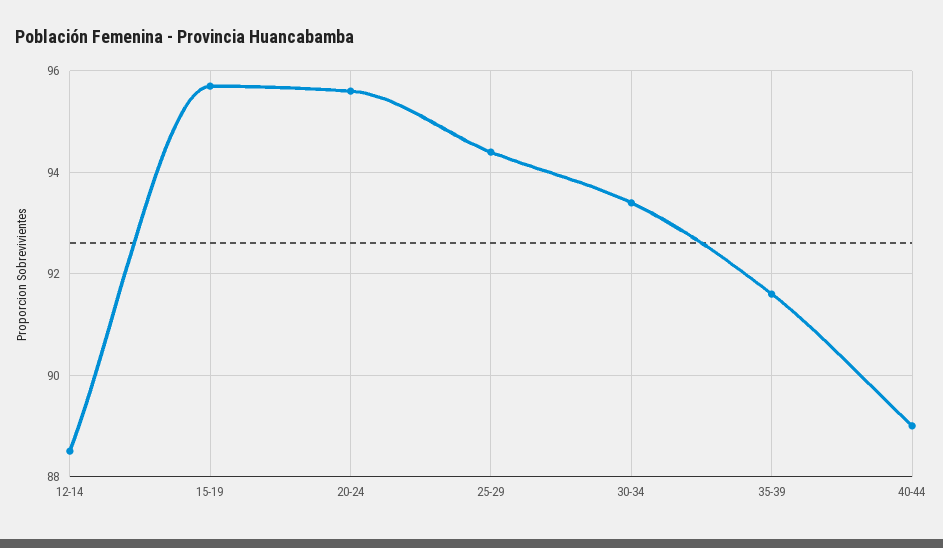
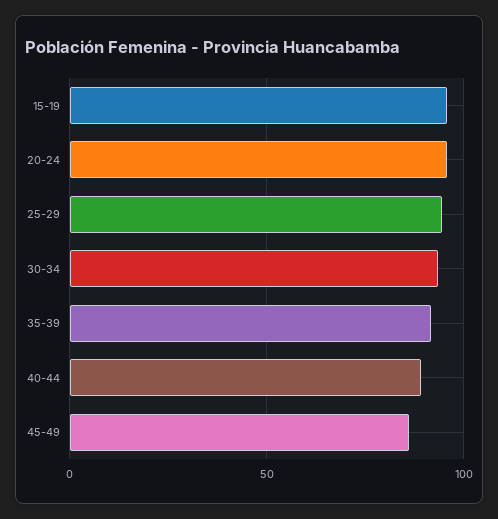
12-14: 88.5 -> none
45-49: none -> 85

